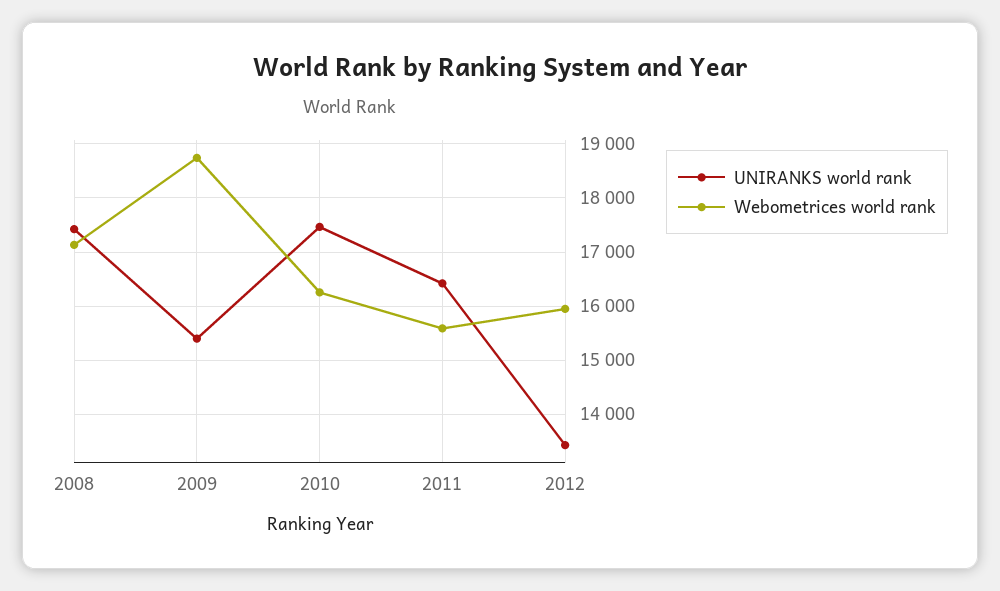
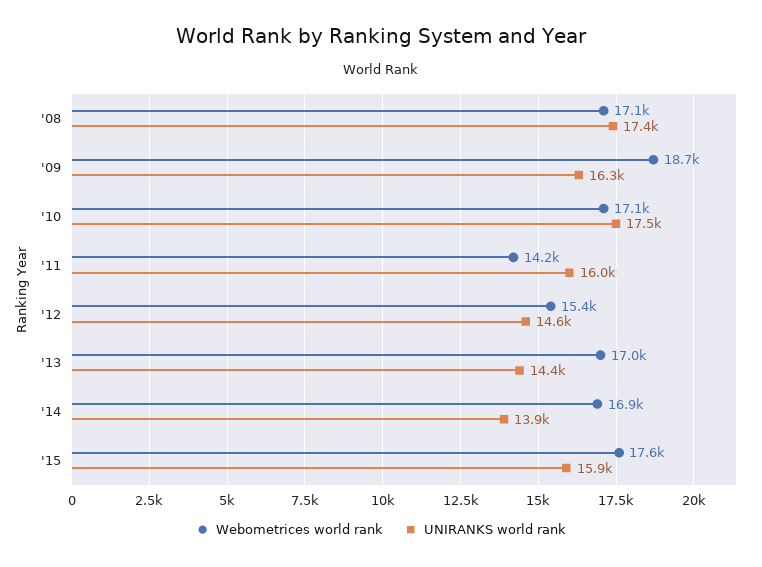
UNIRANKS world rank, 2009: 15400 -> 16300
Webometrices world rank, 2010: 16200 -> 17100
UNIRANKS world rank, 2011: 16400 -> 16000
Webometrices world rank, 2011: 15600 -> 14200
UNIRANKS world rank, 2012: 13400 -> 14600
Webometrices world rank, 2012: 16000 -> 15400
Webometrices world rank, '13: none -> 17000
UNIRANKS world rank, '13: none -> 14400
Webometrices world rank, '14: none -> 16900
UNIRANKS world rank, '14: none -> 13900
Webometrices world rank, '15: none -> 17600
UNIRANKS world rank, '15: none -> 15900

